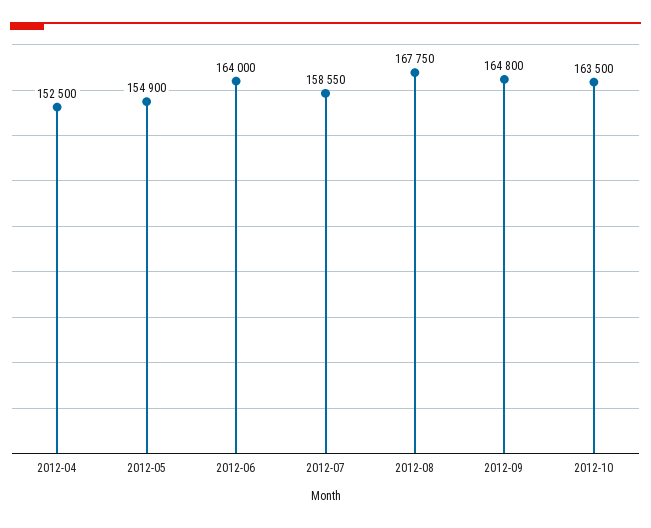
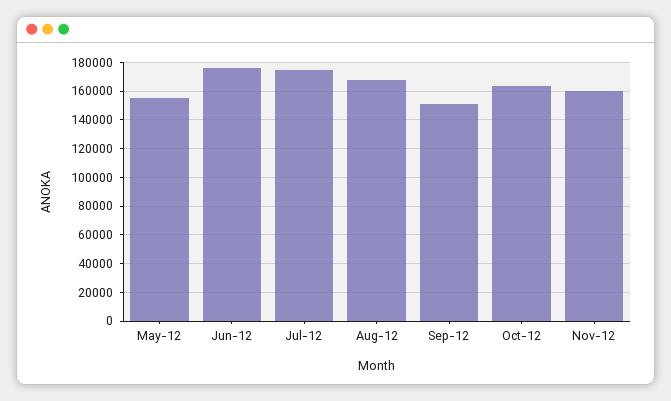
2012-04: 152500 -> none
2012-06: 164000 -> 175000
2012-07: 158550 -> 175000
2012-09: 164800 -> 150000
Nov-12: none -> 160000

